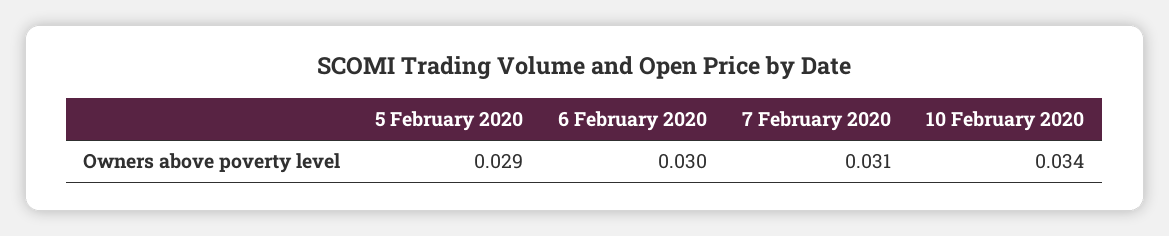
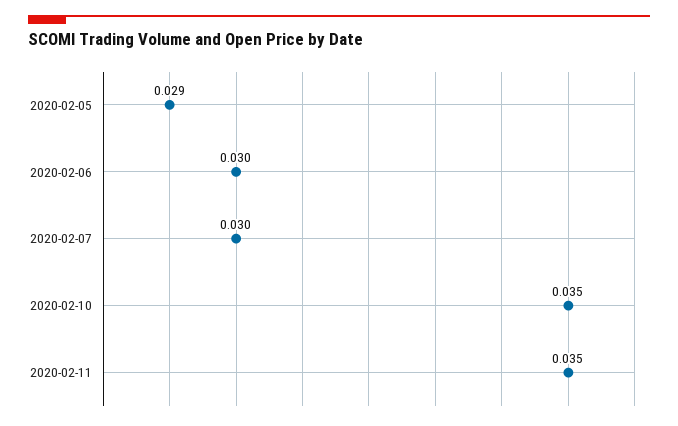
7 February 2020: 0.031 -> 0.03
10 February 2020: 0.034 -> 0.035
2020-02-11: none -> 0.035

